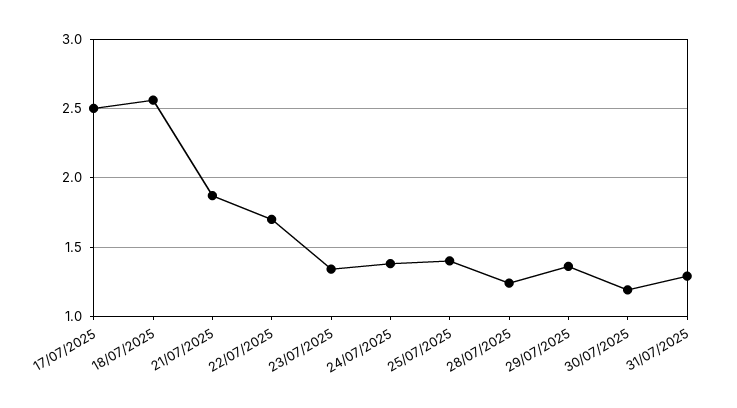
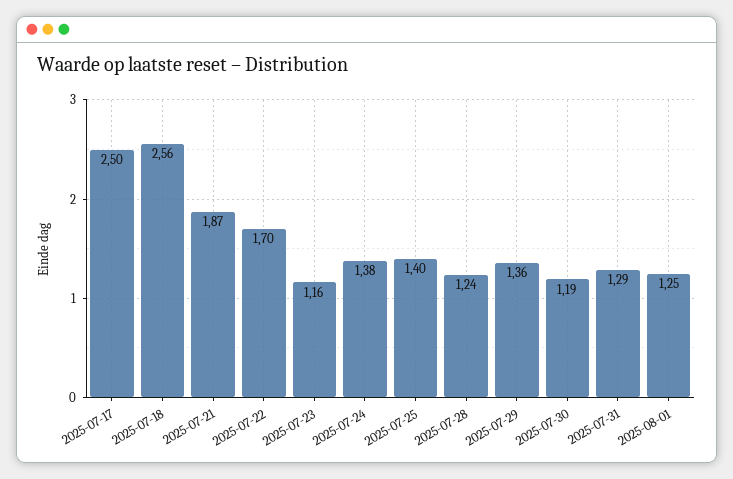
23/07/2025: 1.35 -> 1.16
2025-08-01: none -> 1.25

